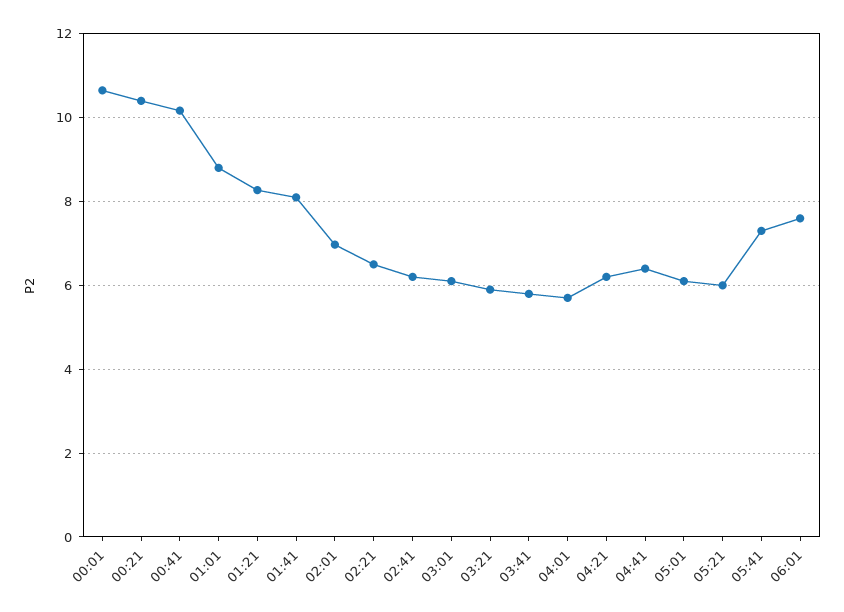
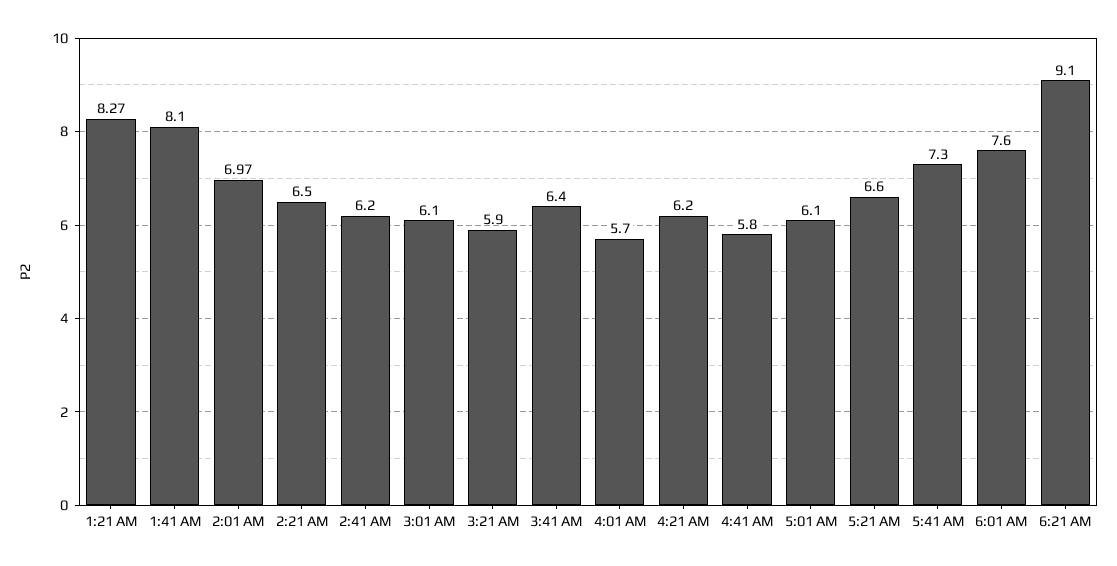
00:01: 10.6 -> none
00:21: 10.4 -> none
00:41: 10.2 -> none
01:01: 8.8 -> none
03:41: 5.8 -> 6.4
04:41: 6.4 -> 5.8
05:21: 6 -> 6.6
6:21 AM: none -> 9.1

